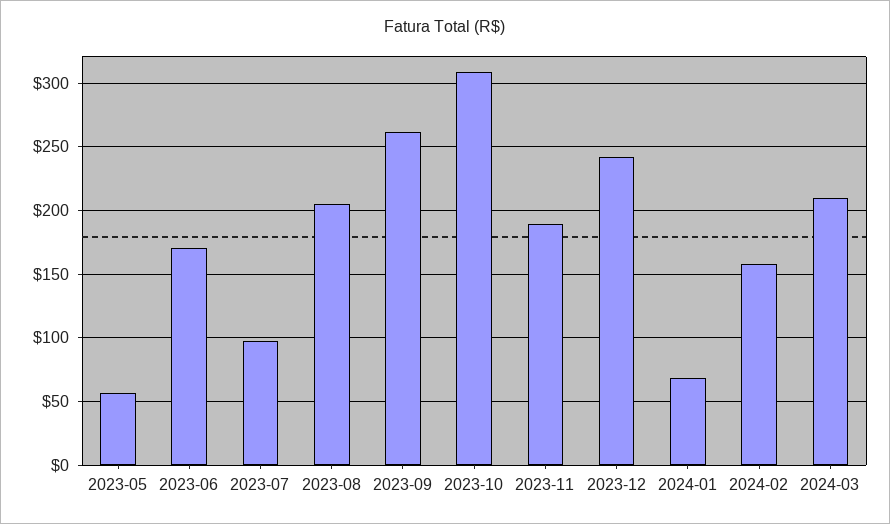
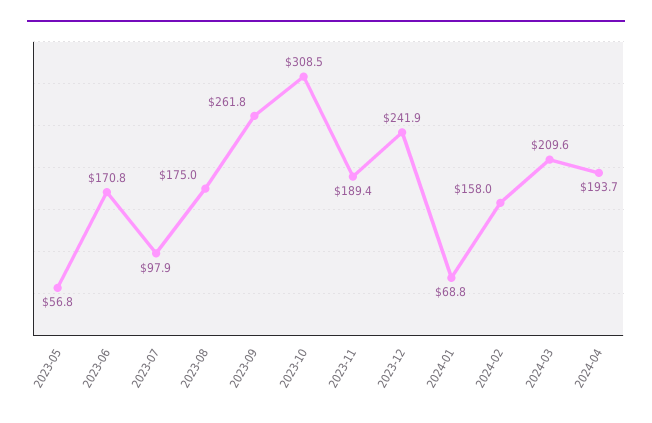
2023-08: 205 -> 175
2024-04: none -> 193.7

